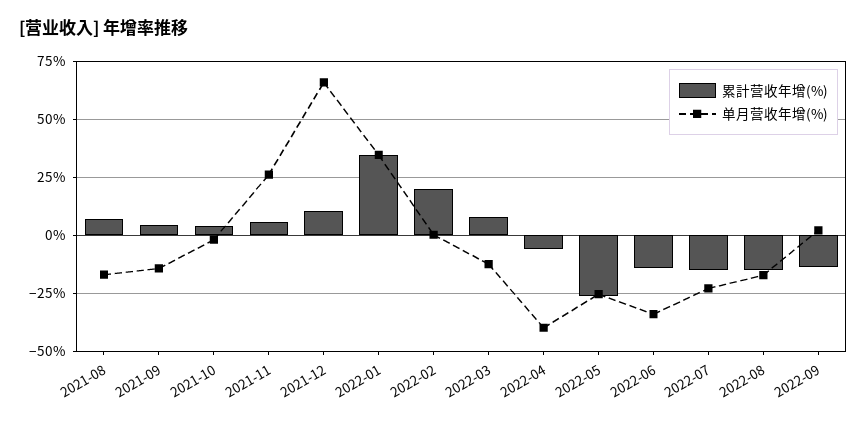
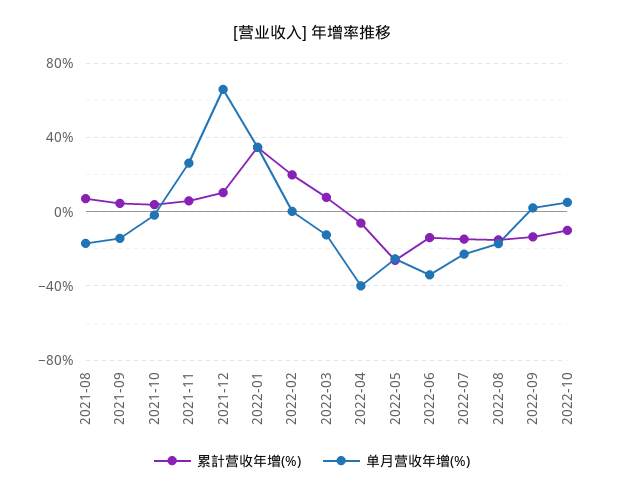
累計营收年增(%), 2022-10: none -> -10
单月营收年增(%), 2022-10: none -> 5

